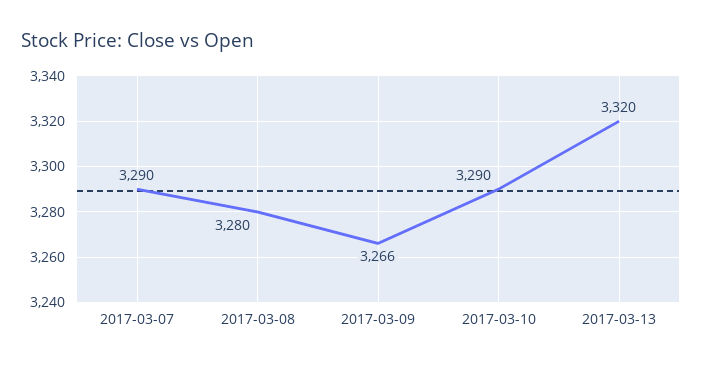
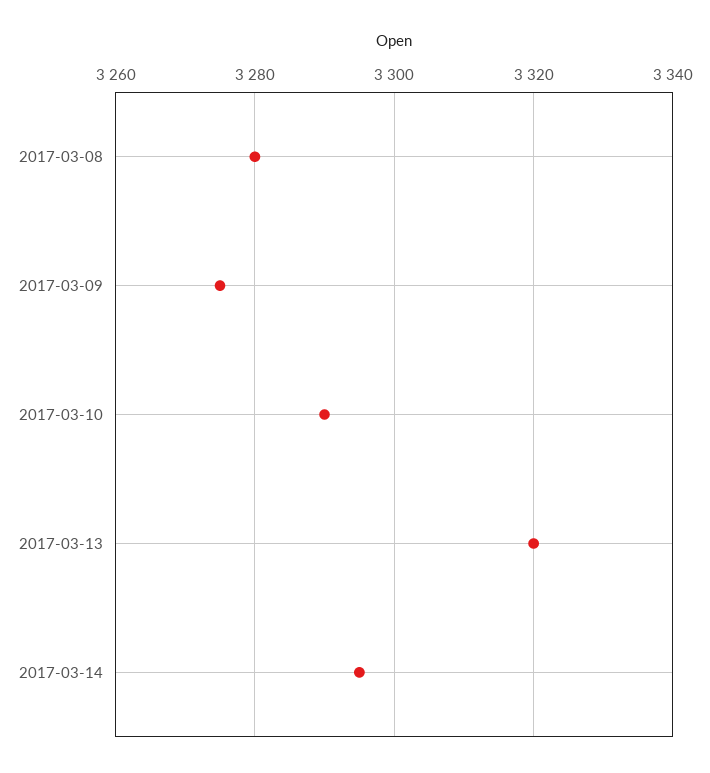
2017-03-07: 3290 -> none
2017-03-09: 3266 -> 3275
2017-03-14: none -> 3295

